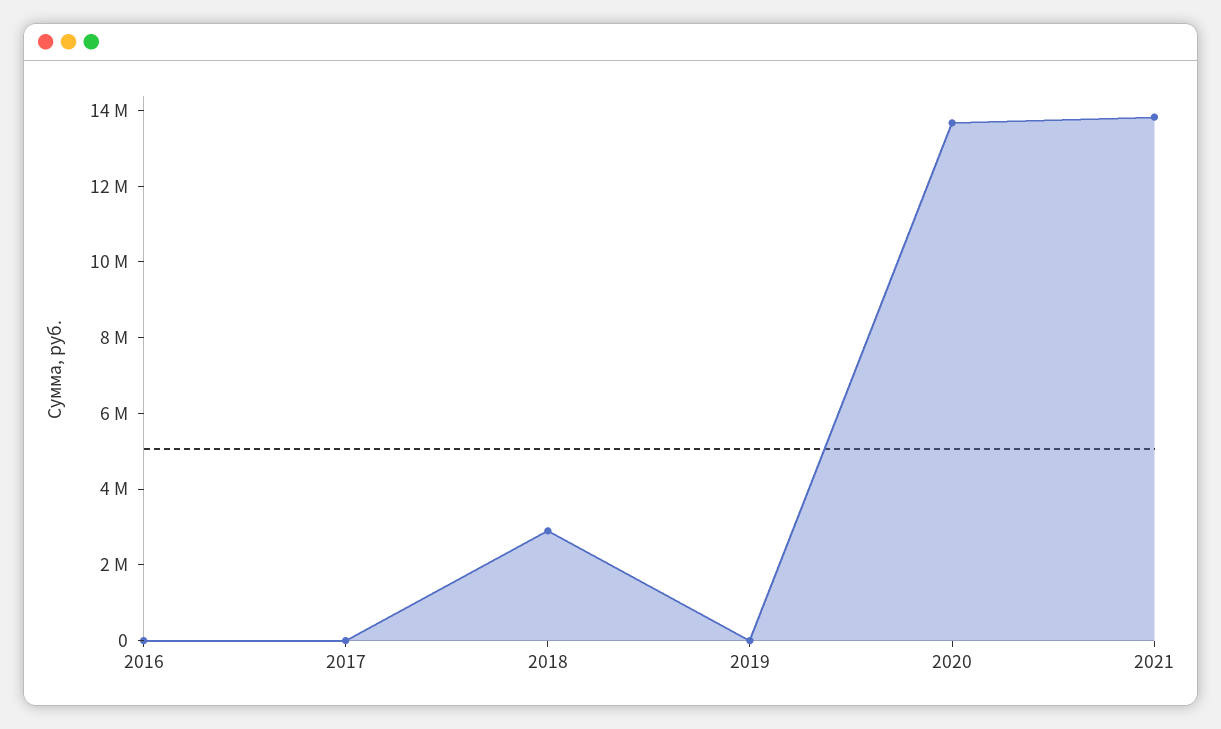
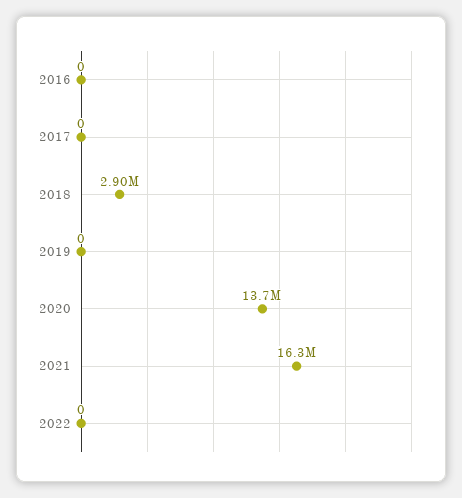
2021: 14000000 -> 16300000
2022: none -> 0

